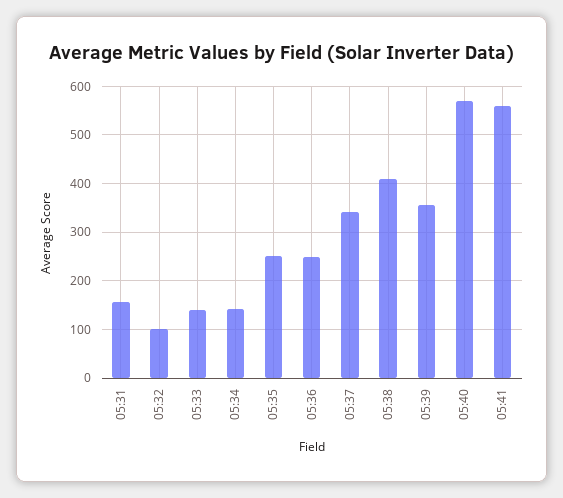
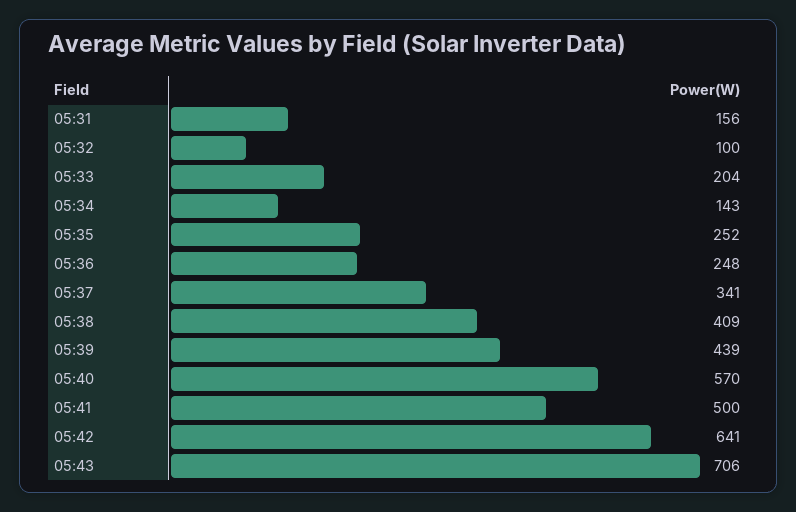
05:33: 140 -> 204
05:39: 360 -> 439
05:41: 560 -> 500
05:42: none -> 641
05:43: none -> 706

